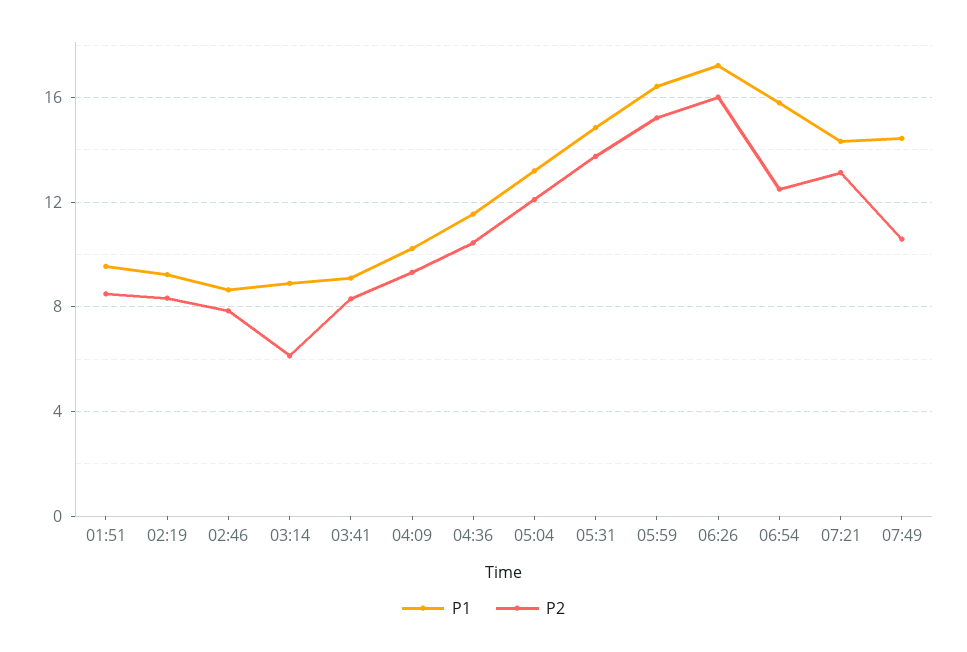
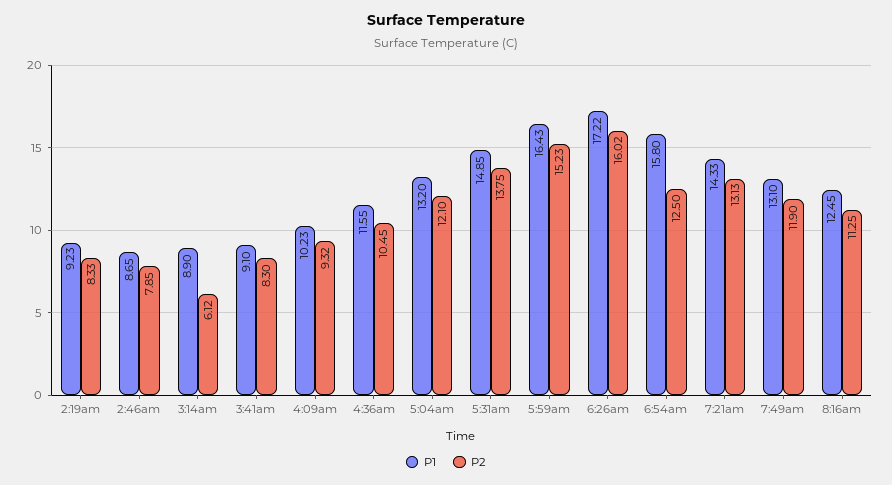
P1, 01:51: 9.5 -> none
P2, 01:51: 8.5 -> none
P1, 07:49: 14.5 -> 13.1
P2, 07:49: 10.5 -> 11.9
P1, 8:16am: none -> 12.45
P2, 8:16am: none -> 11.25

